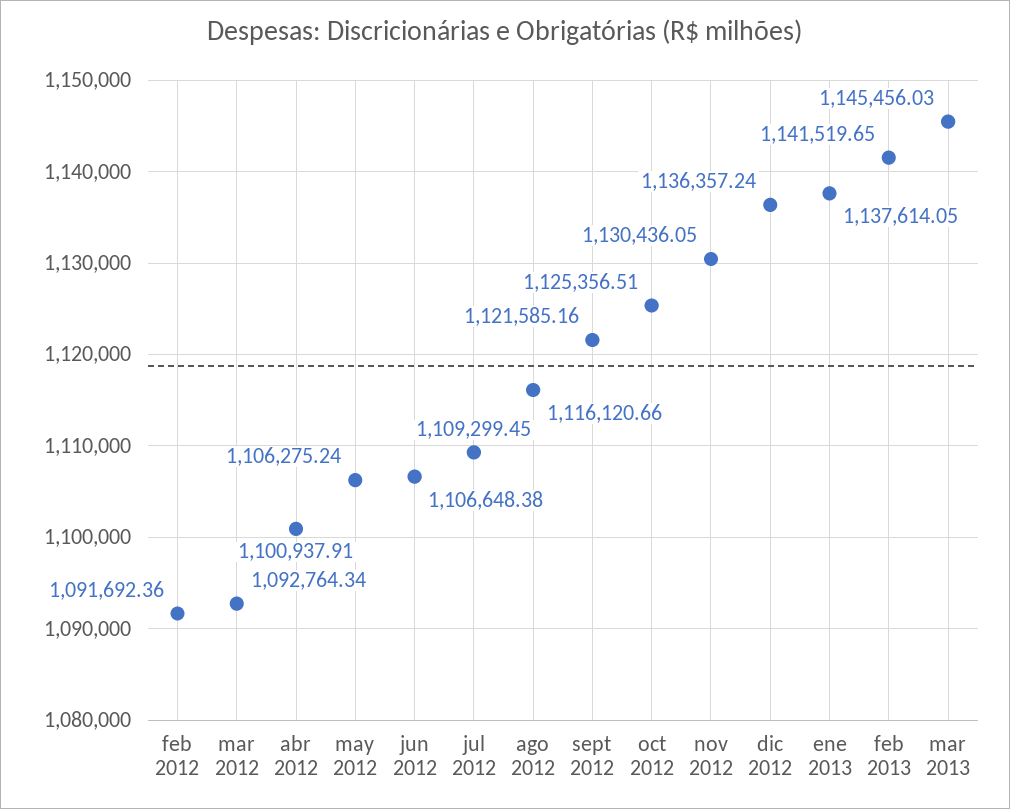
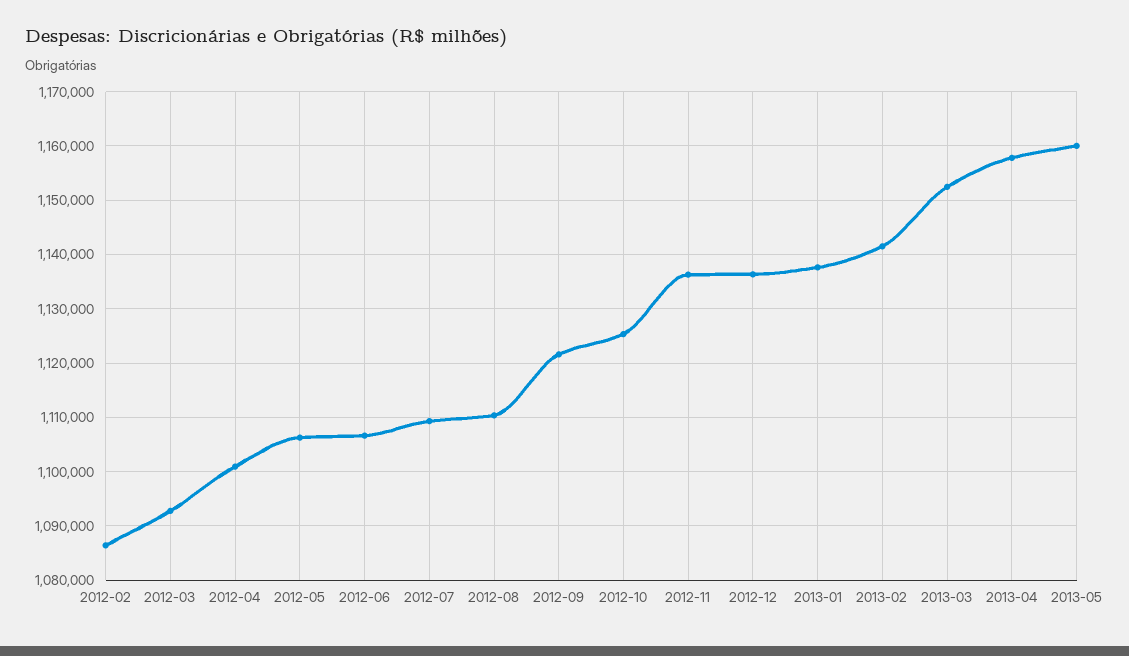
feb 2012: 1091692.36 -> 1086000
ago 2012: 1116120.66 -> 1110000
nov 2012: 1130436.05 -> 1136000
mar 2013: 1145456.03 -> 1152000
2013-04: none -> 1158000
2013-05: none -> 1160000

